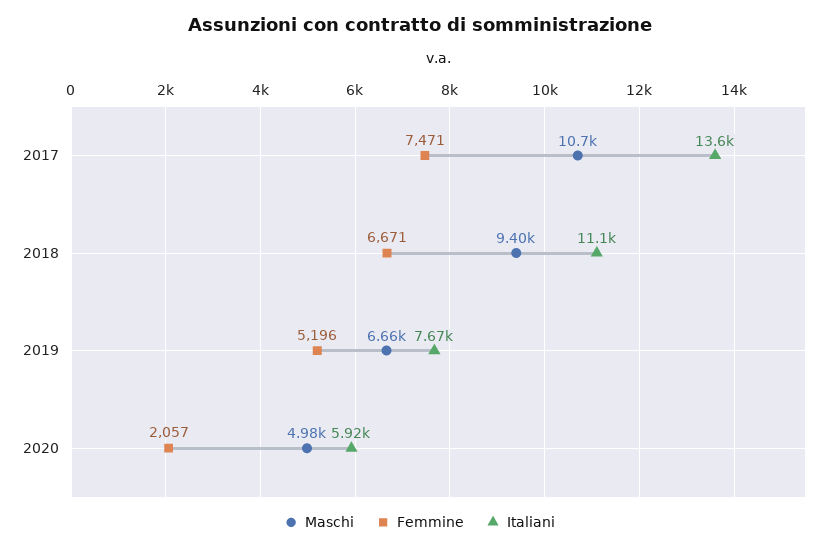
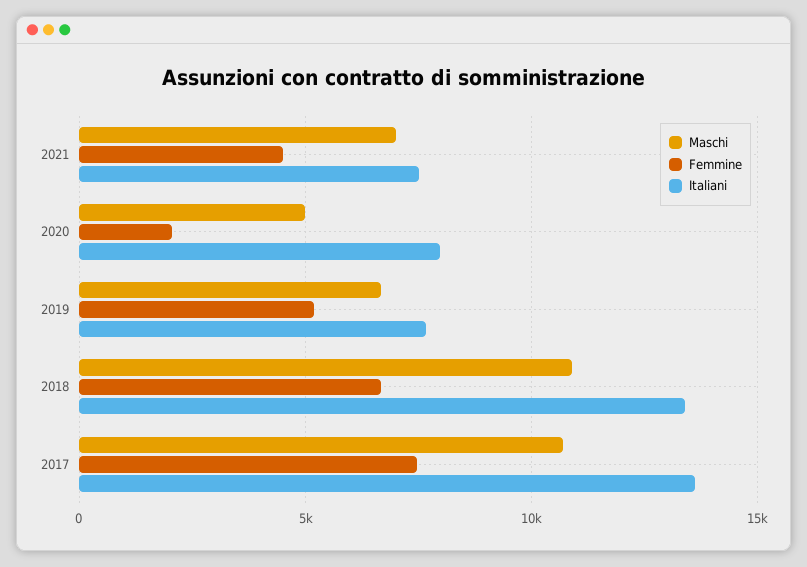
Maschi, 2018: 9400 -> 11000
Italiani, 2018: 11100 -> 13500
Italiani, 2020: 5920 -> 8000
Maschi, 2021: none -> 7000
Femmine, 2021: none -> 4500
Italiani, 2021: none -> 7500

